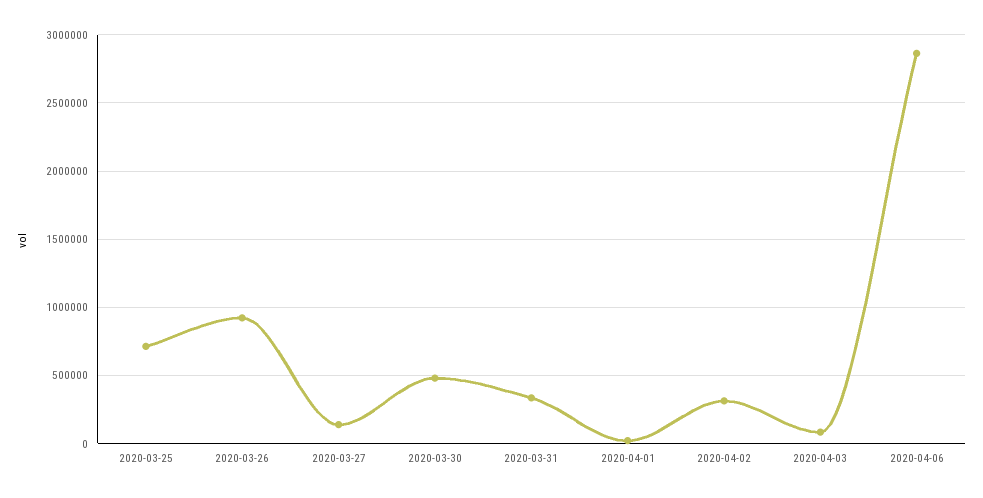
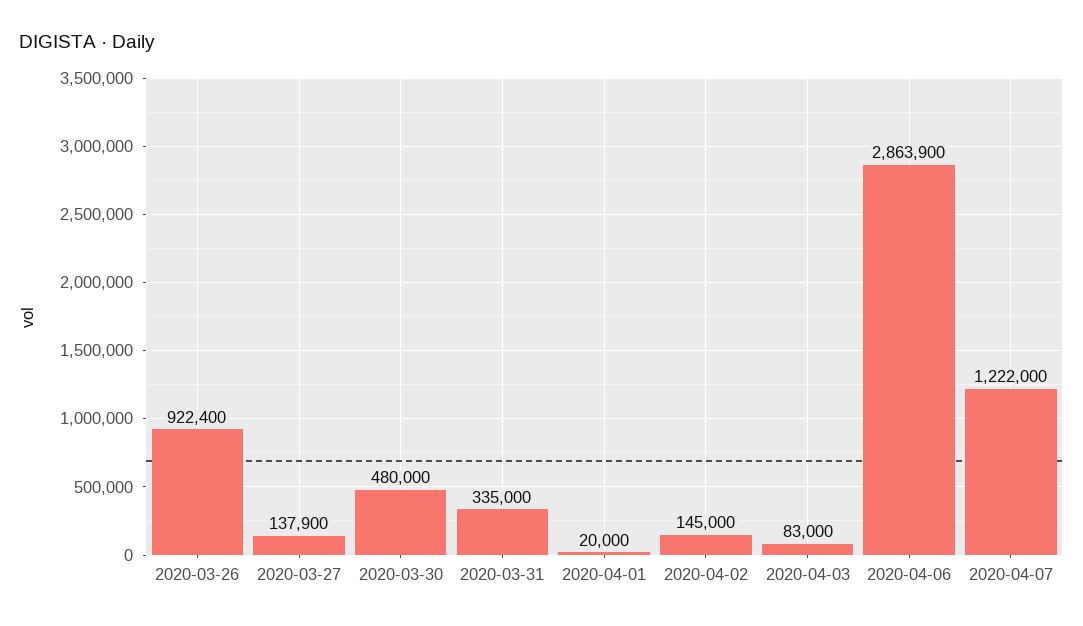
2020-03-25: 700000 -> none
2020-04-02: 300000 -> 145000
2020-04-07: none -> 1222000

